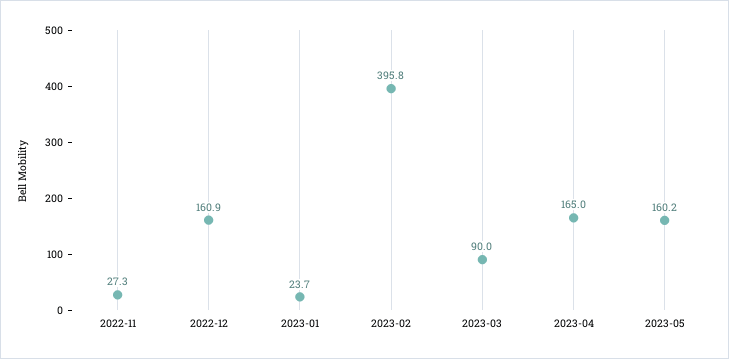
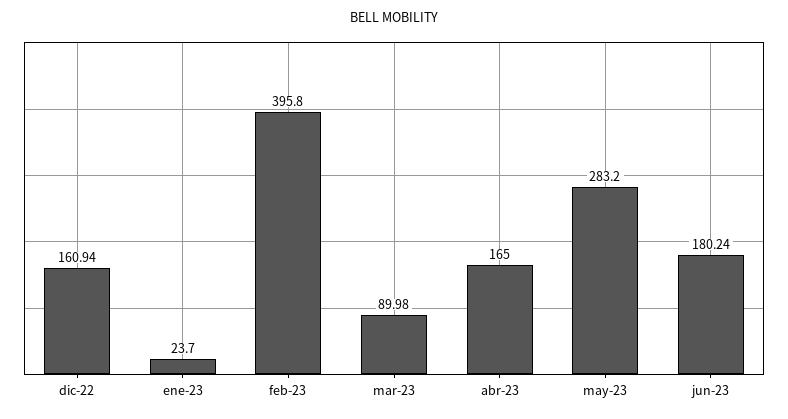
2022-11: 27.3 -> none
2023-05: 160.2 -> 283.2
jun-23: none -> 180.24

